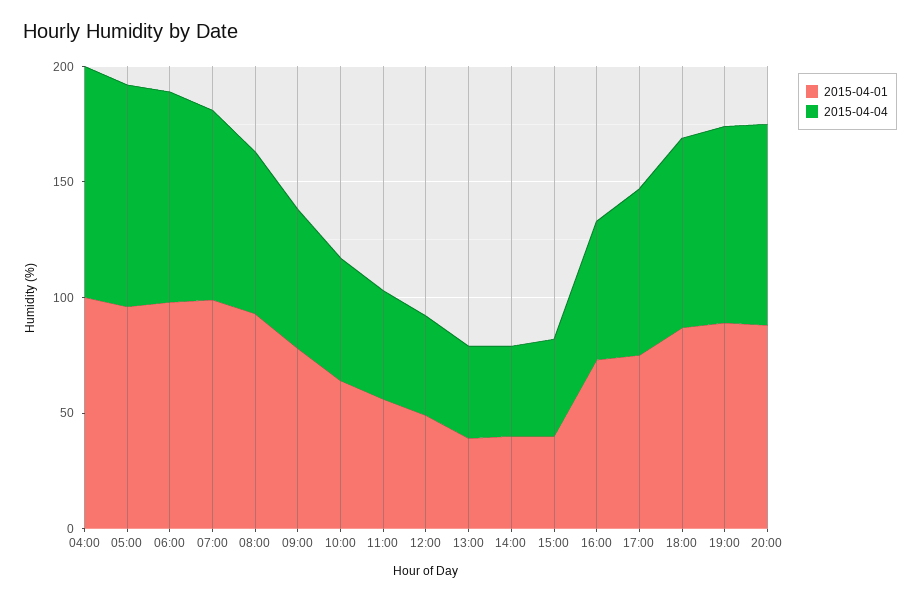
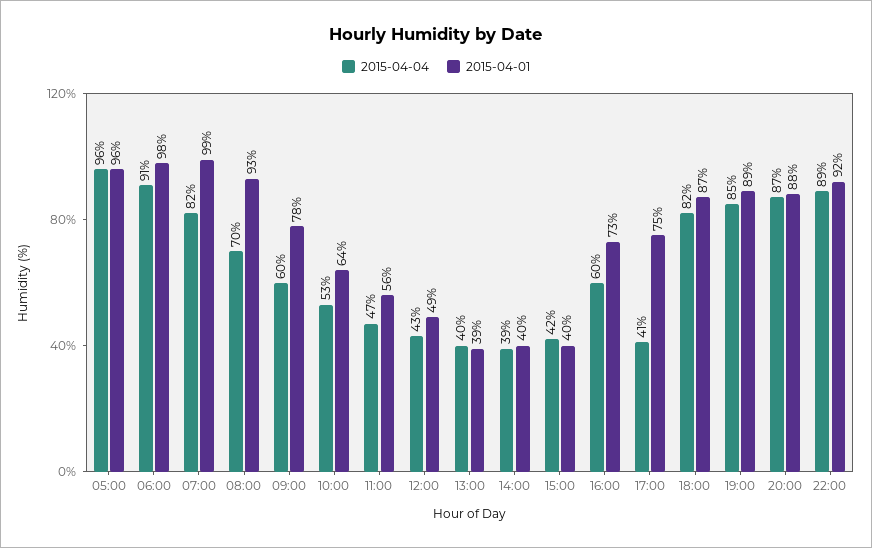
2015-04-01, 04:00: 100 -> none
2015-04-04, 04:00: 100 -> none
2015-04-04, 17:00: 70 -> 41
2015-04-04, 22:00: none -> 89
2015-04-01, 22:00: none -> 92

